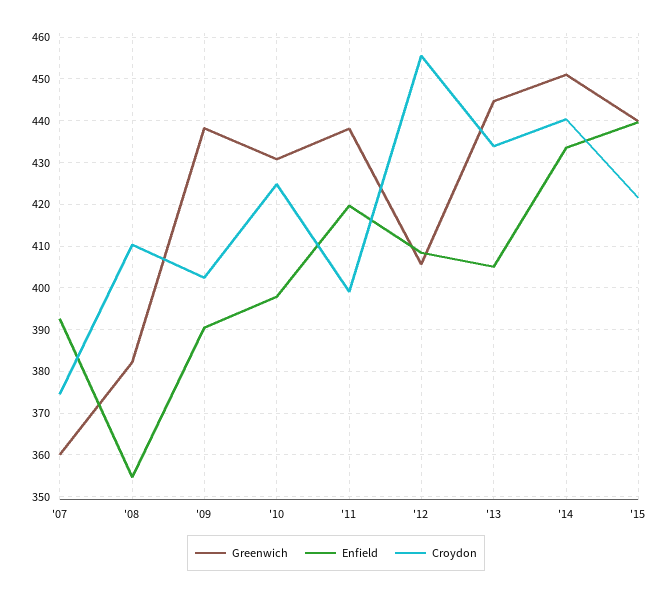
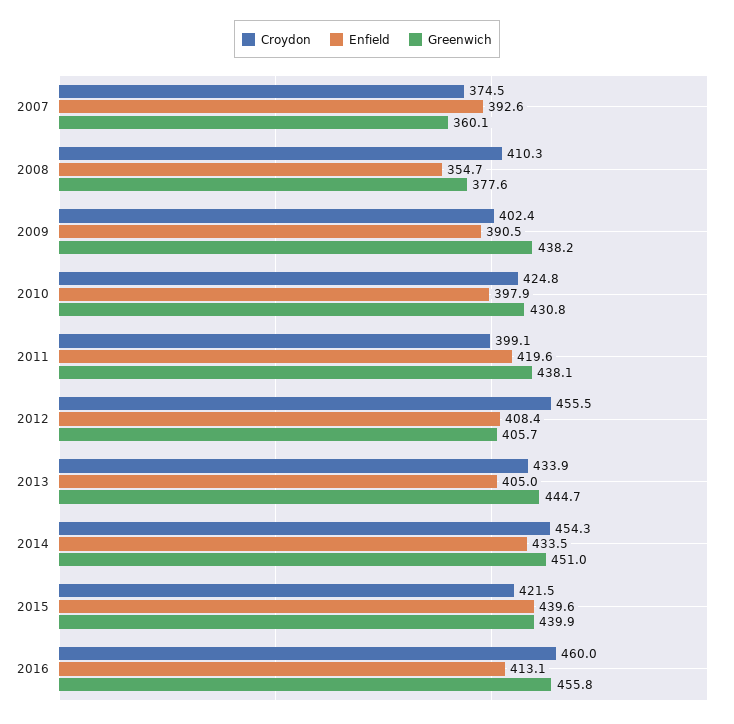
Greenwich, '08: 382 -> 377.6
Croydon, '14: 440 -> 454.3
Croydon, 2016: none -> 460
Enfield, 2016: none -> 413.1
Greenwich, 2016: none -> 455.8

